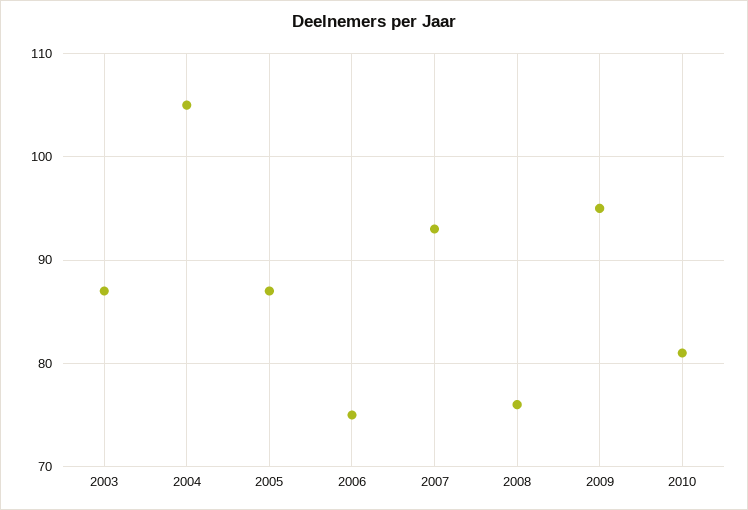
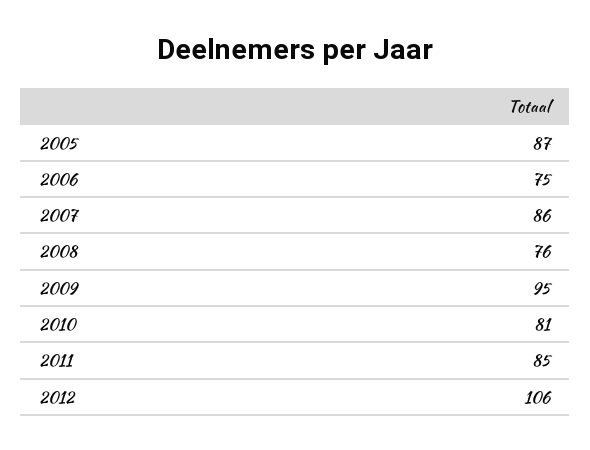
2003: 87 -> none
2004: 105 -> none
2007: 93 -> 86
2011: none -> 85
2012: none -> 106

